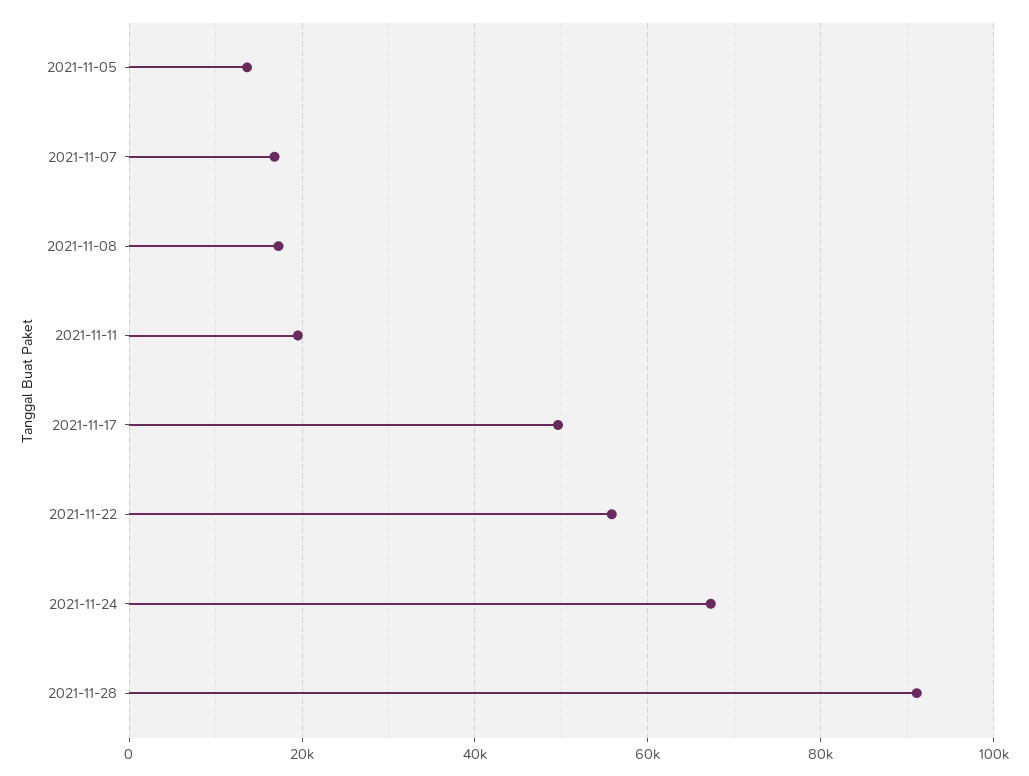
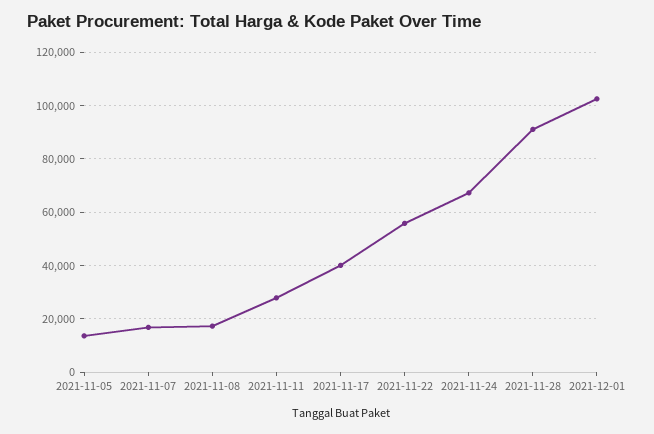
2021-11-11: 20000 -> 27500
2021-11-17: 50000 -> 40000
2021-12-01: none -> 102500

